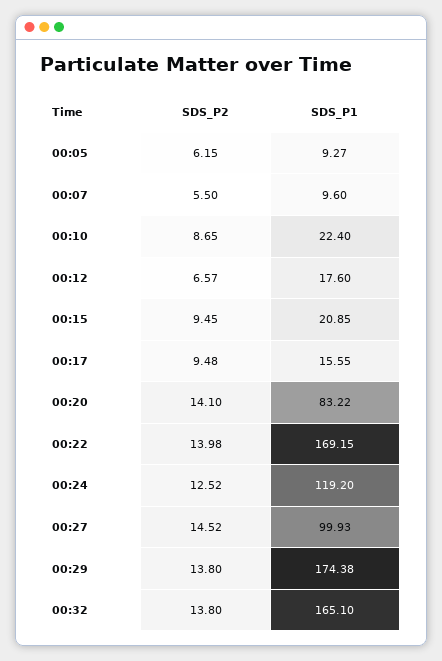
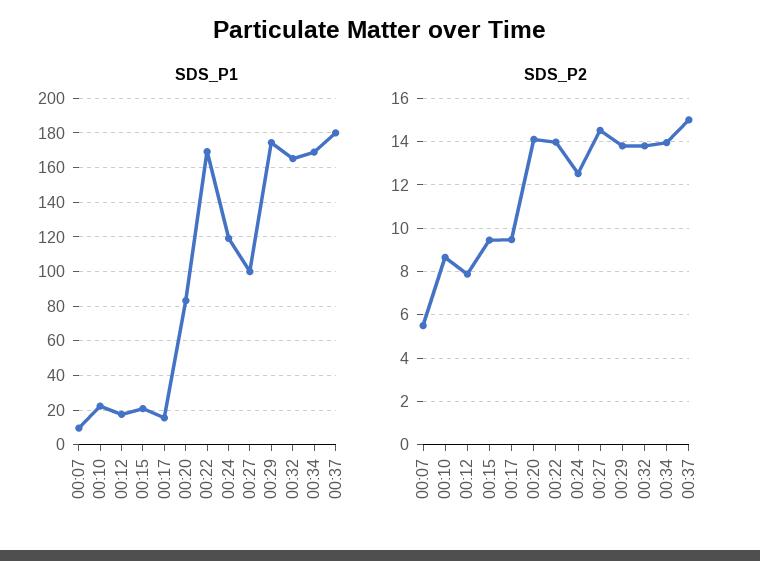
SDS_P2, 00:05: 6.15 -> none
SDS_P1, 00:05: 9.27 -> none
SDS_P2, 00:12: 6.57 -> 8
SDS_P1, 00:34: none -> 170
SDS_P1, 00:37: none -> 180
SDS_P2, 00:34: none -> 14
SDS_P2, 00:37: none -> 15

